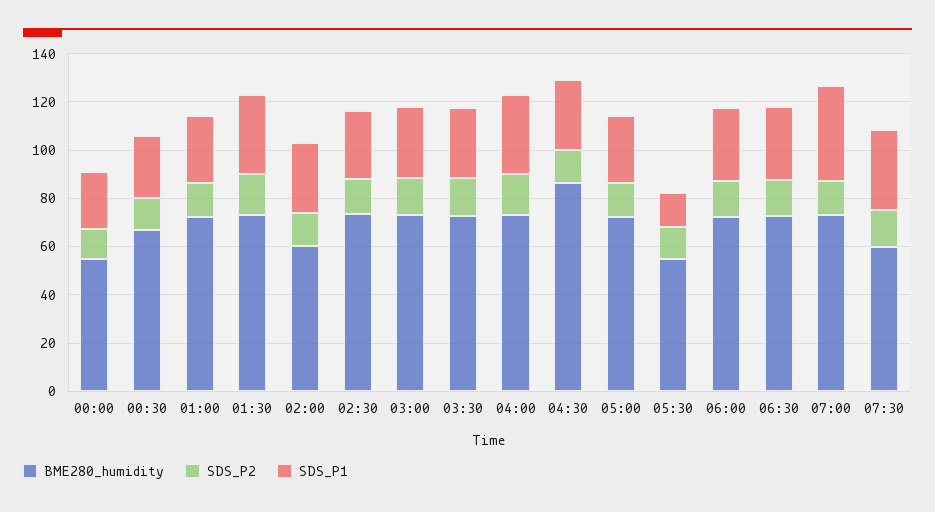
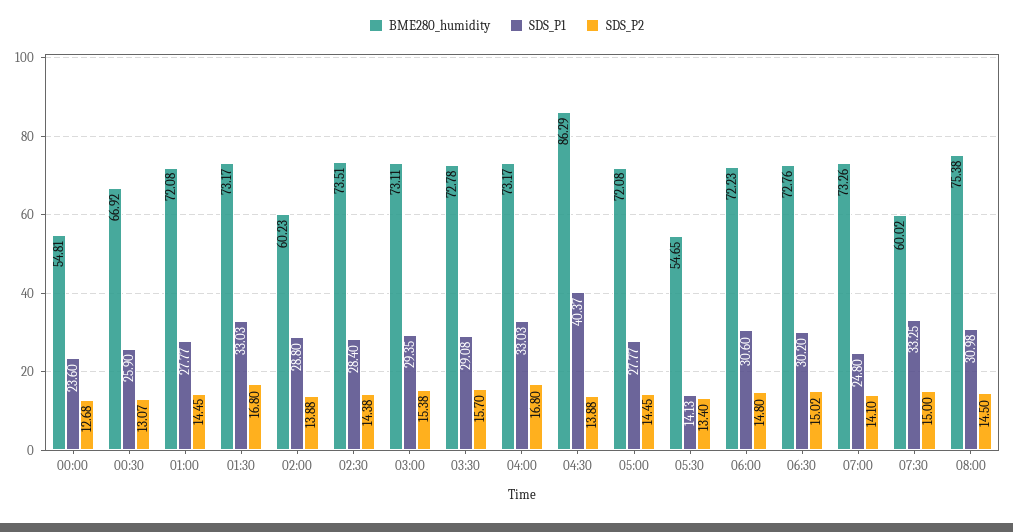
SDS_P1, 04:30: 30 -> 40.37
SDS_P1, 07:00: 40 -> 24.8
BME280_humidity, 08:00: none -> 75.38
SDS_P1, 08:00: none -> 30.98
SDS_P2, 08:00: none -> 14.5

